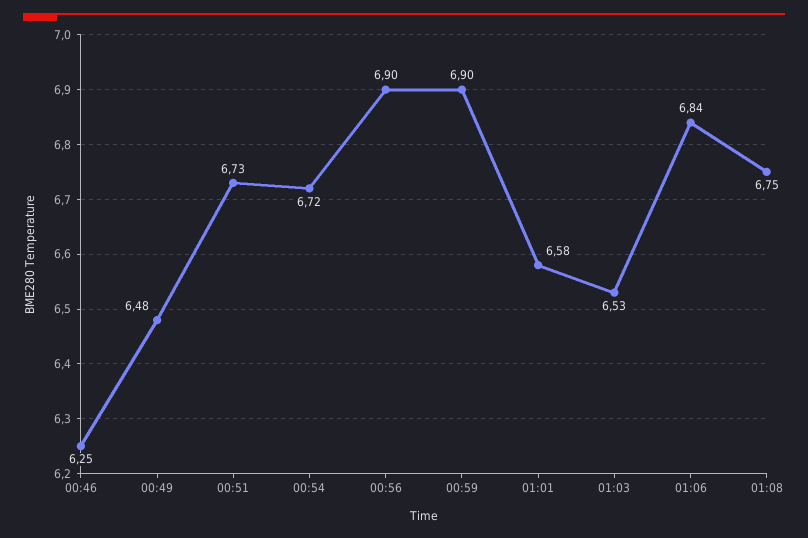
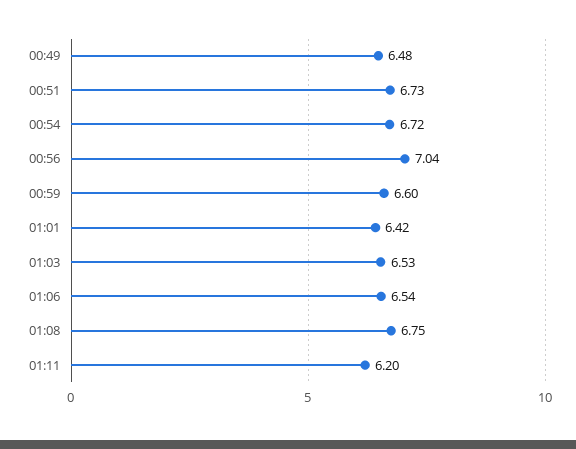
00:46: 6.25 -> none
00:56: 6.9 -> 7.04
00:59: 6.9 -> 6.6
01:01: 6.58 -> 6.42
01:06: 6.84 -> 6.54
01:11: none -> 6.2

